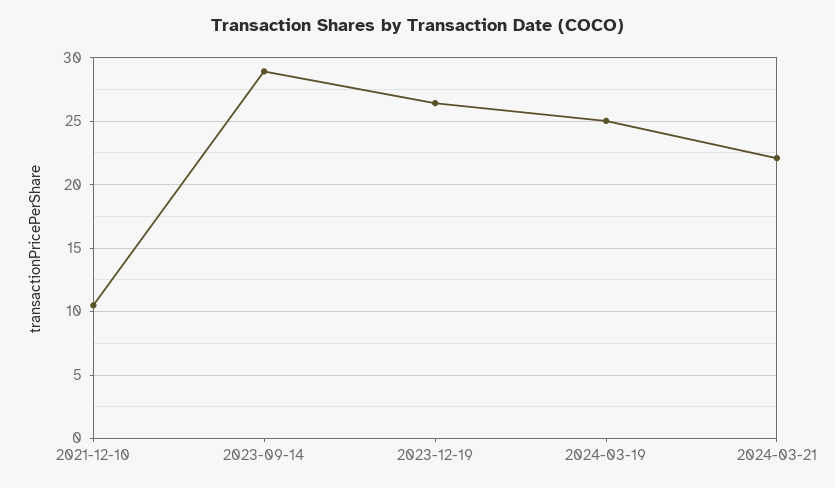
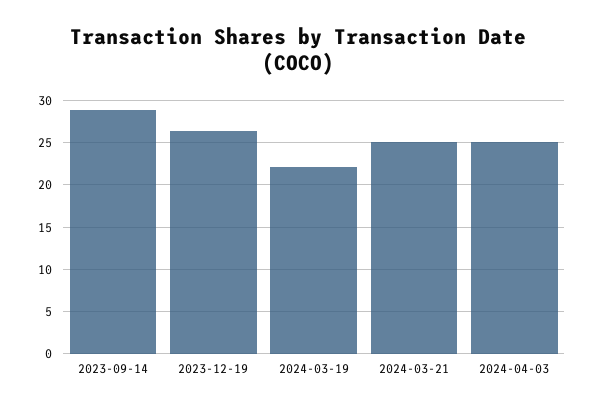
2021-12-10: 10.5 -> none
2024-03-19: 25 -> 22
2024-03-21: 22 -> 25
2024-04-03: none -> 25

